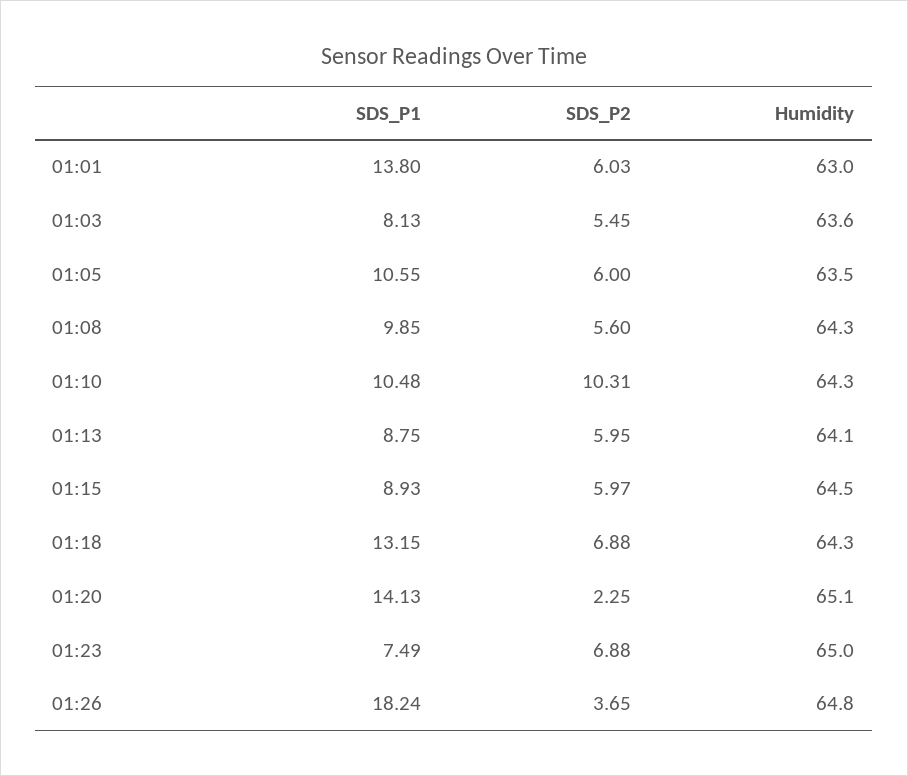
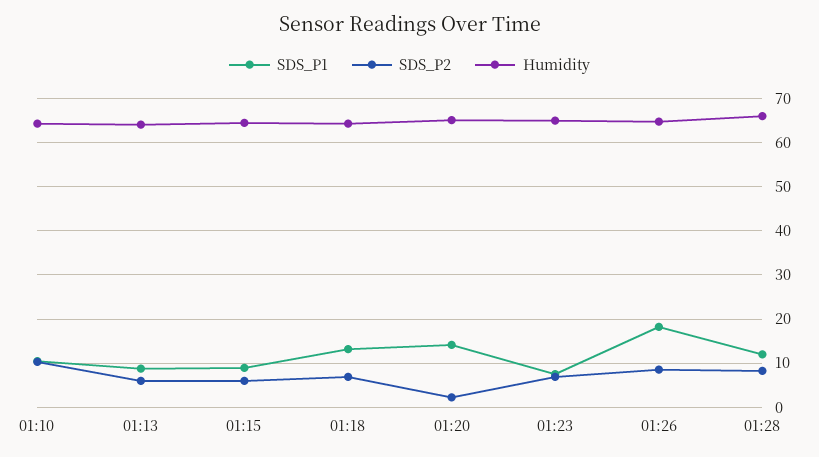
SDS_P1, 01:01: 13.8 -> none
SDS_P2, 01:01: 6.03 -> none
Humidity, 01:01: 63 -> none
SDS_P1, 01:03: 8.13 -> none
SDS_P2, 01:03: 5.45 -> none
Humidity, 01:03: 63.6 -> none
SDS_P1, 01:05: 10.55 -> none
SDS_P2, 01:05: 6 -> none
Humidity, 01:05: 63.5 -> none
SDS_P1, 01:08: 9.85 -> none
SDS_P2, 01:08: 5.6 -> none
Humidity, 01:08: 64.3 -> none
SDS_P2, 01:26: 3.65 -> 8
SDS_P1, 01:28: none -> 12
SDS_P2, 01:28: none -> 8
Humidity, 01:28: none -> 66

